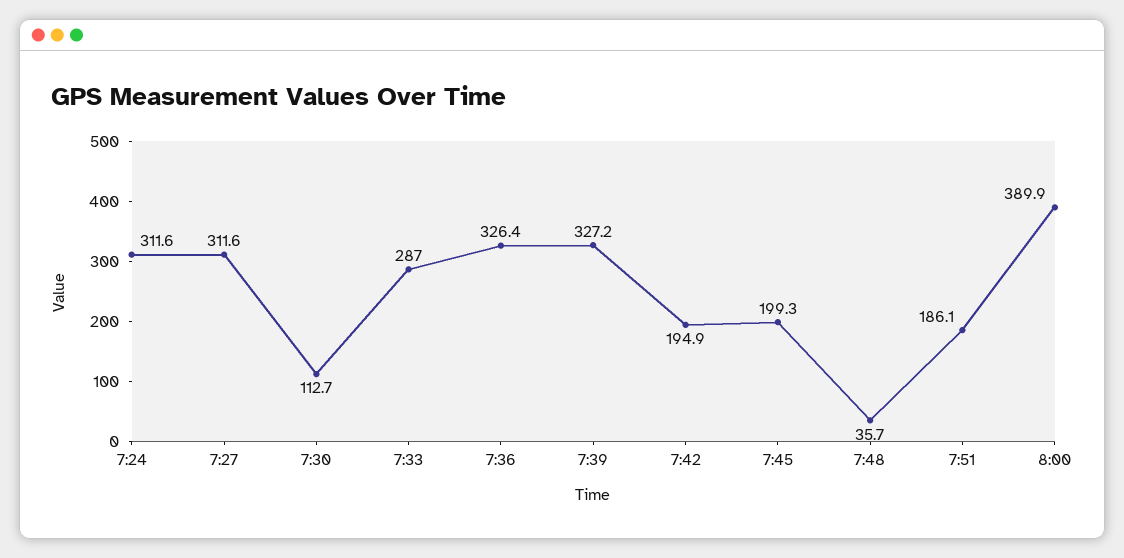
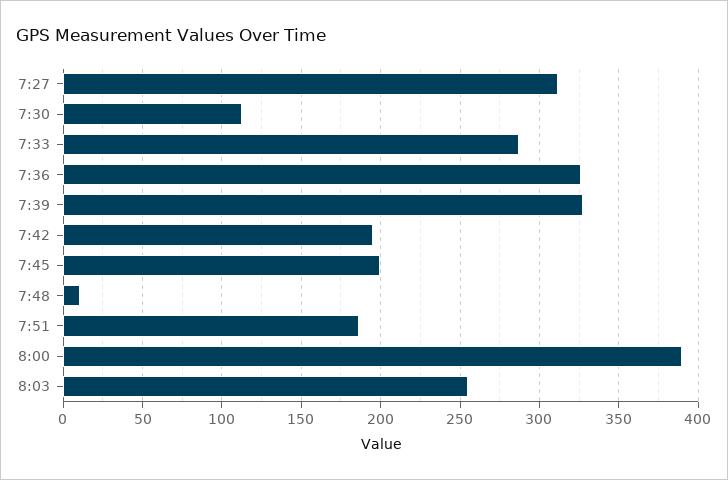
7:24: 311.6 -> none
7:48: 35.7 -> 10
8:03: none -> 255

